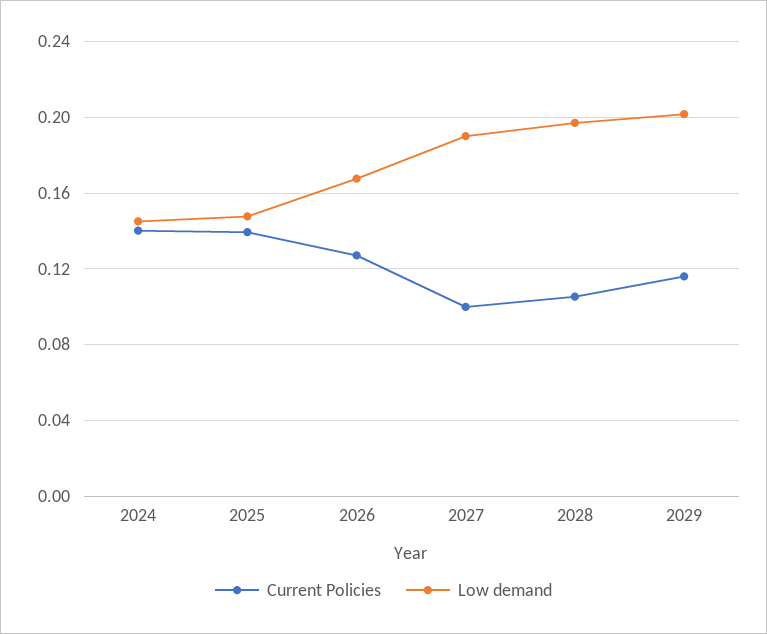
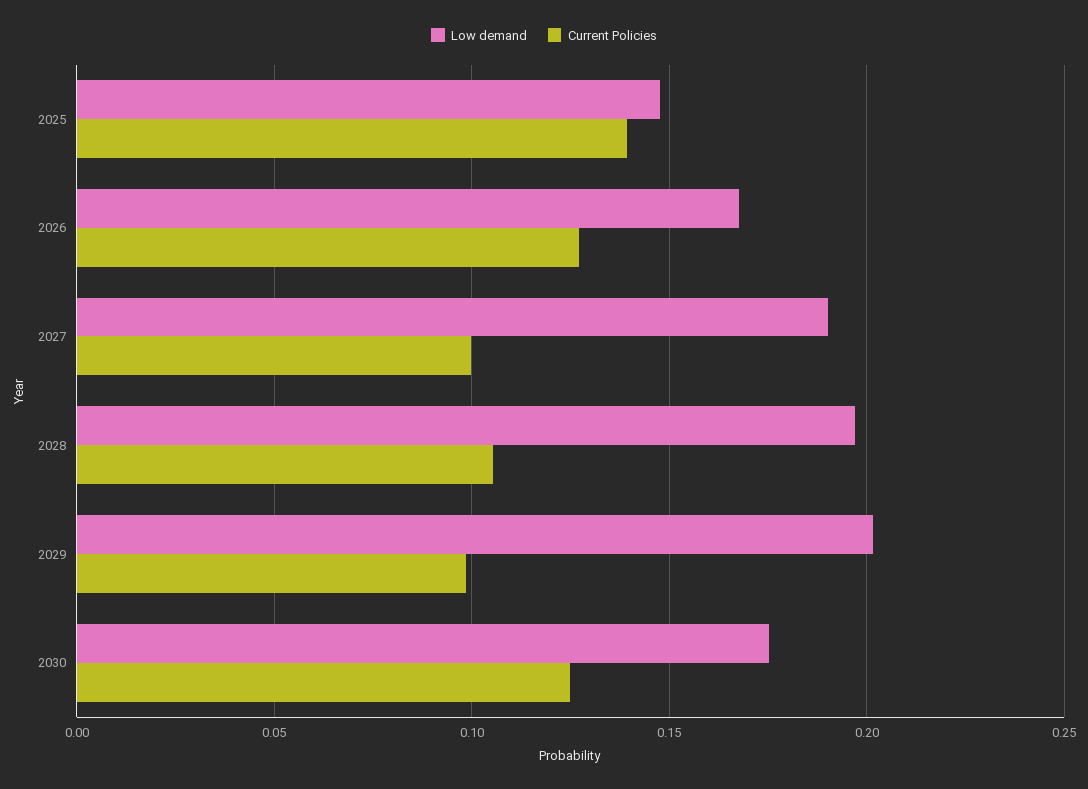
Current Policies, 2024: 0.14 -> none
Low demand, 2024: 0.145 -> none
Current Policies, 2029: 0.115 -> 0.1
Low demand, 2030: none -> 0.175
Current Policies, 2030: none -> 0.125

